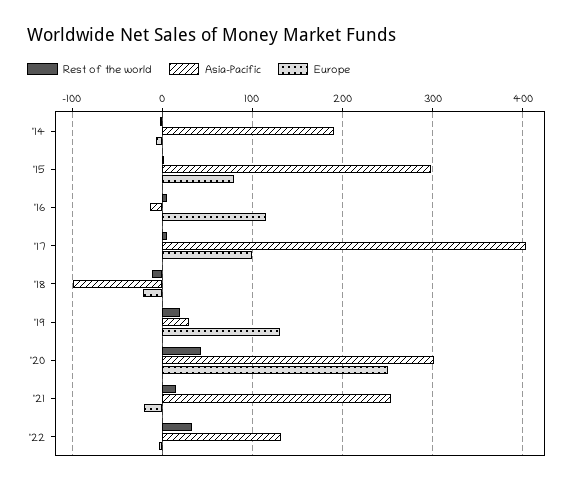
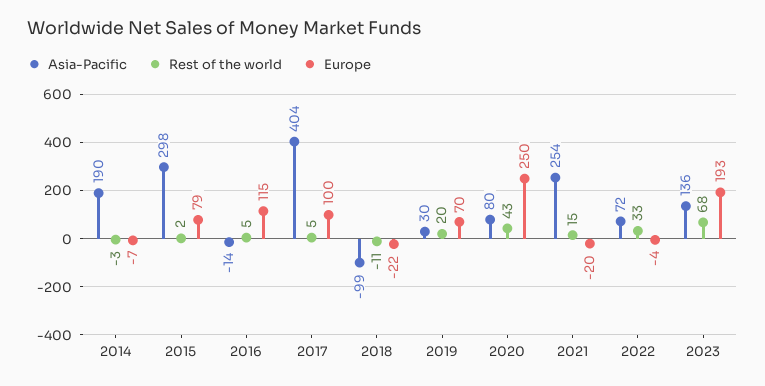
Europe, '19: 130 -> 70
Asia-Pacific, '20: 300 -> 80
Asia-Pacific, '22: 130 -> 72
Asia-Pacific, 2023: none -> 136
Rest of the world, 2023: none -> 68
Europe, 2023: none -> 193

